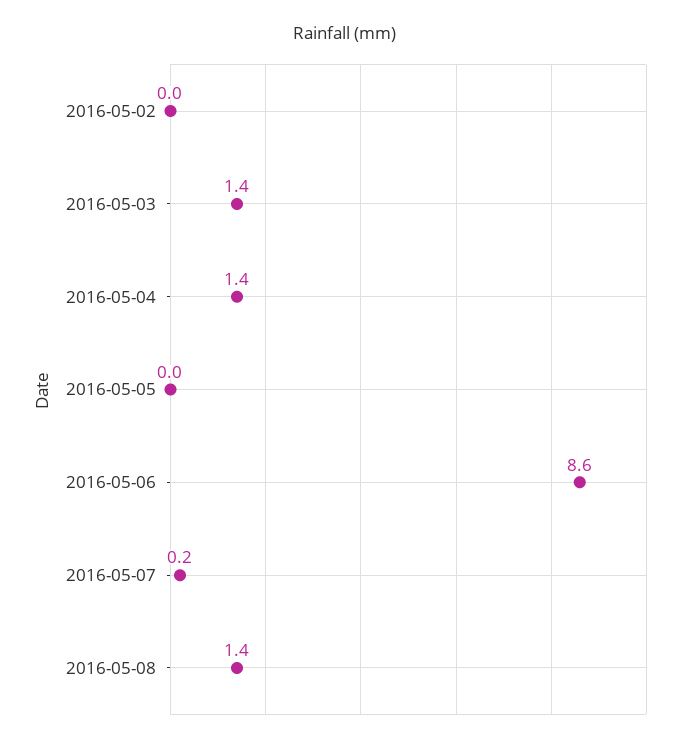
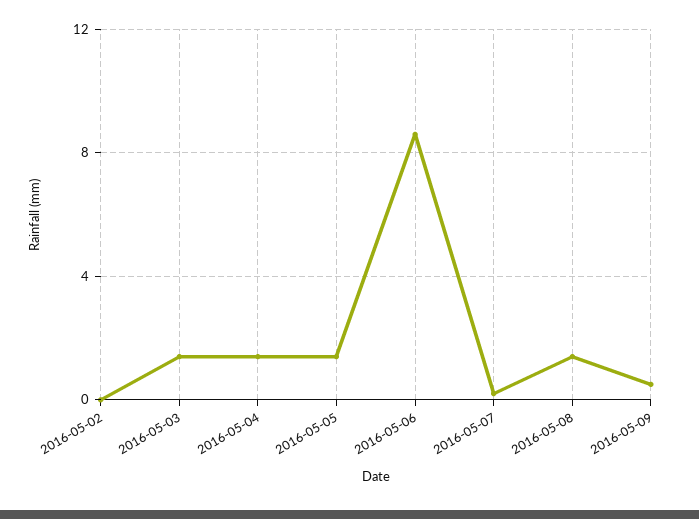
2016-05-05: 0 -> 1.5
2016-05-09: none -> 0.5

